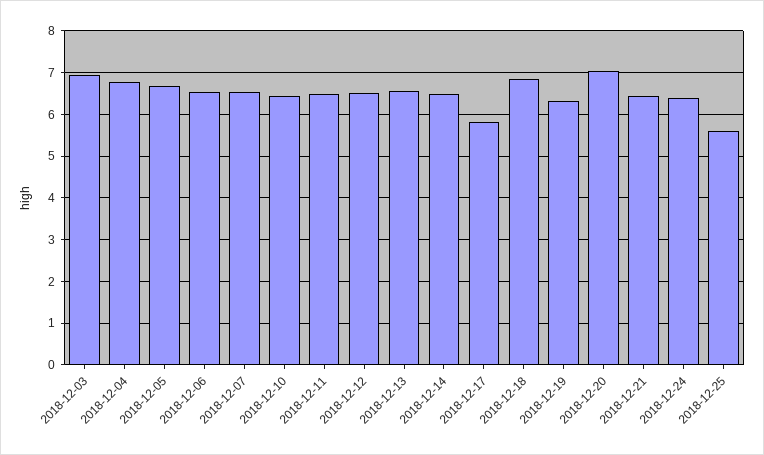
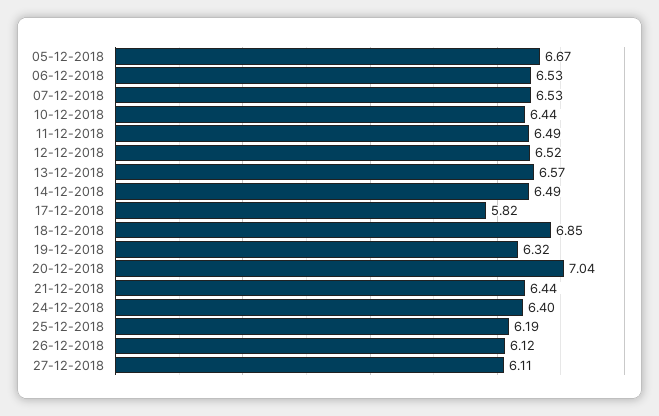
2018-12-03: 7 -> none
2018-12-04: 6.8 -> none
2018-12-25: 5.6 -> 6.19
26-12-2018: none -> 6.12
27-12-2018: none -> 6.11

